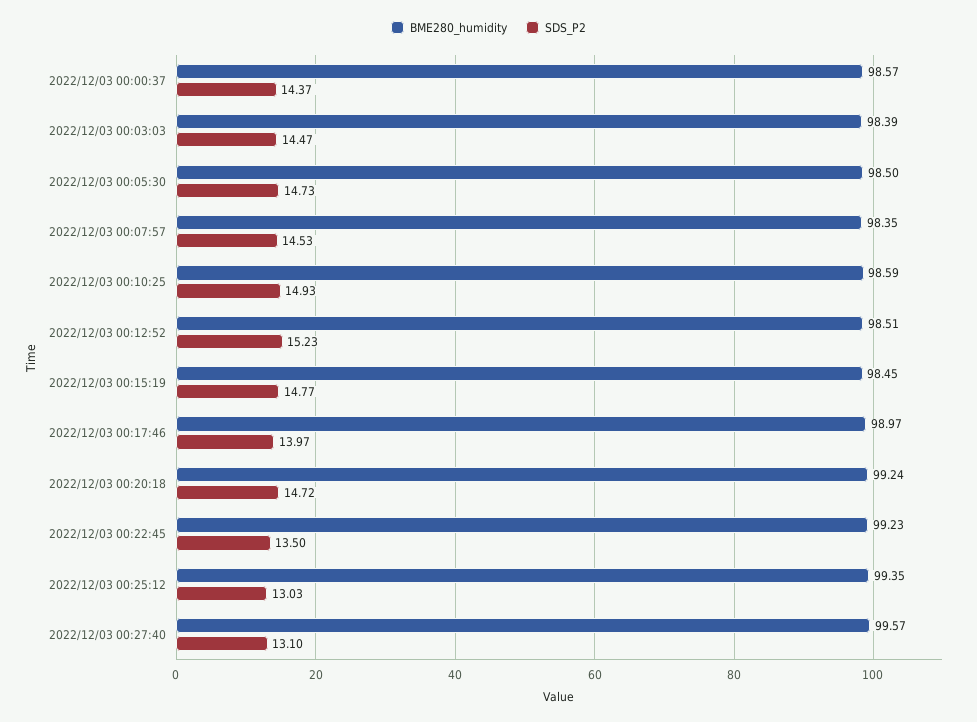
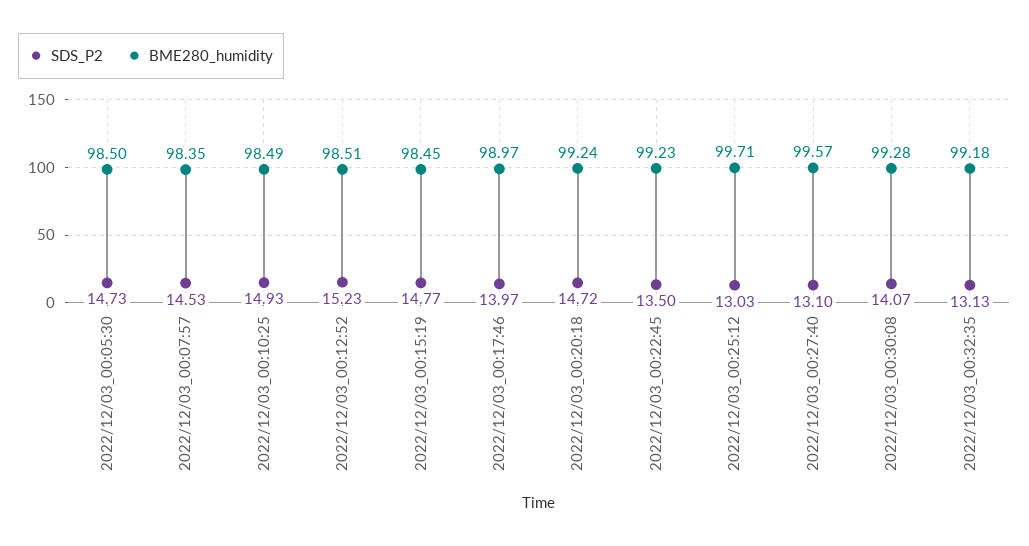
BME280_humidity, 2022/12/03 00:00:37: 98.57 -> none
SDS_P2, 2022/12/03 00:00:37: 14.37 -> none
BME280_humidity, 2022/12/03 00:03:03: 98.39 -> none
SDS_P2, 2022/12/03 00:03:03: 14.47 -> none
BME280_humidity, 2022/12/03 00:10:25: 98.59 -> 98.49
BME280_humidity, 2022/12/03 00:25:12: 99.35 -> 99.71
SDS_P2, 2022/12/03_00:30:08: none -> 14.07
BME280_humidity, 2022/12/03_00:30:08: none -> 99.28
SDS_P2, 2022/12/03_00:32:35: none -> 13.13
BME280_humidity, 2022/12/03_00:32:35: none -> 99.18

